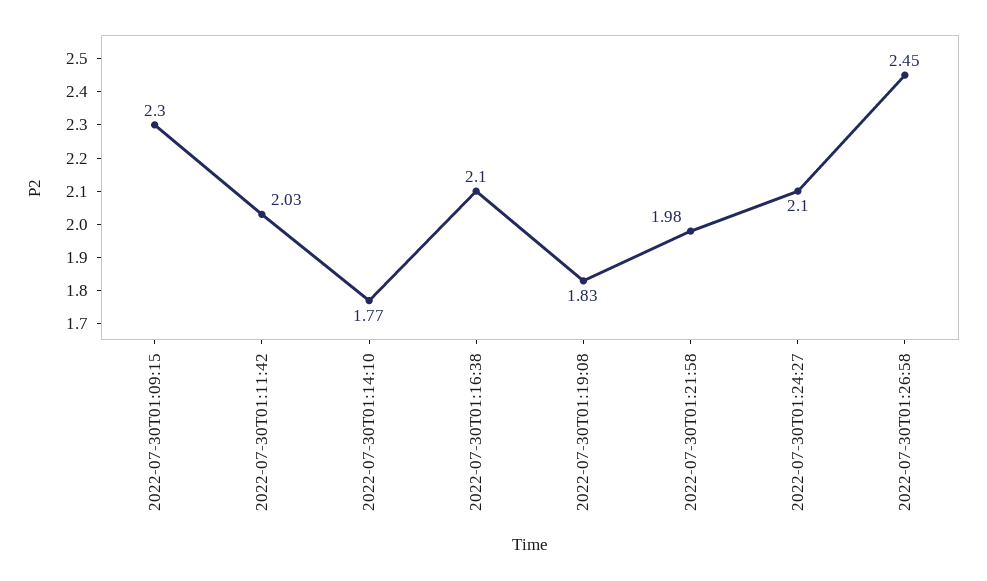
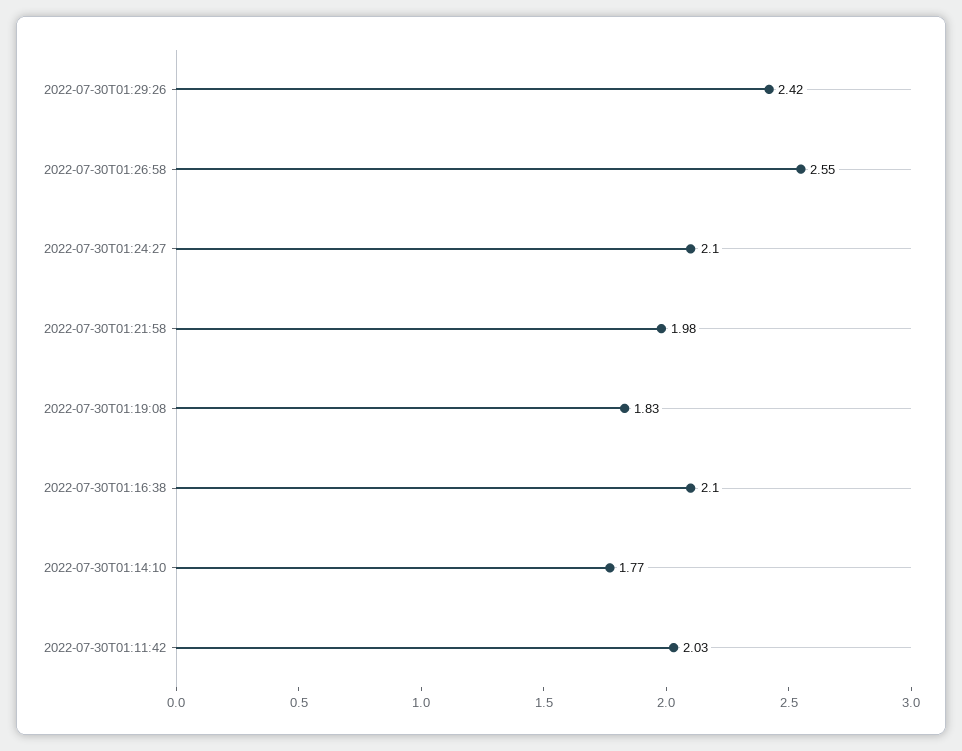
2022-07-30T01:09:15: 2.3 -> none
2022-07-30T01:26:58: 2.45 -> 2.55
2022-07-30T01:29:26: none -> 2.42

